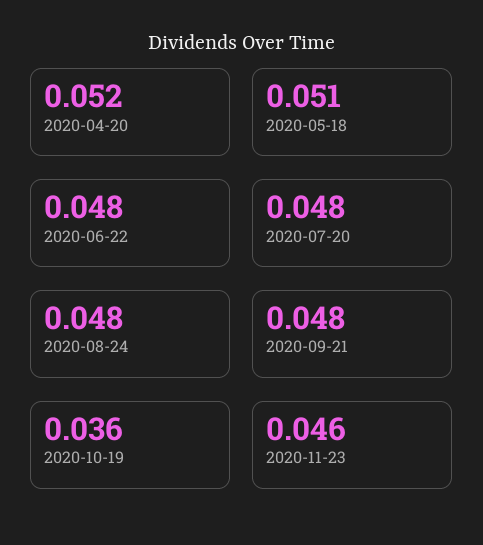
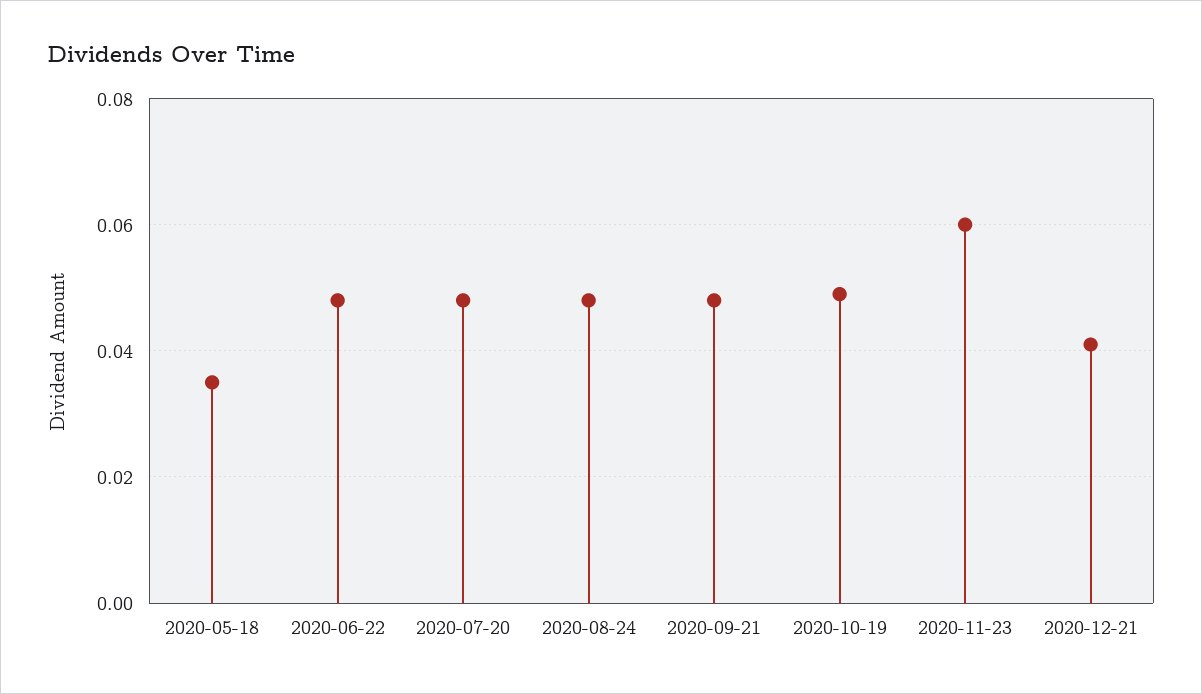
2020-04-20: 0.052 -> none
2020-05-18: 0.051 -> 0.035
2020-10-19: 0.036 -> 0.05
2020-11-23: 0.046 -> 0.06
2020-12-21: none -> 0.04

